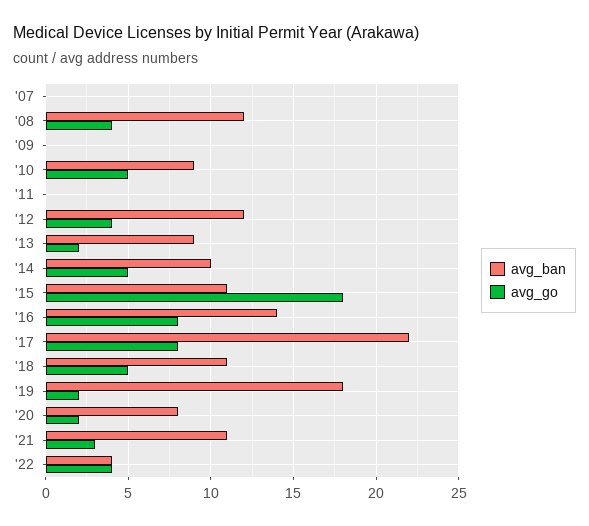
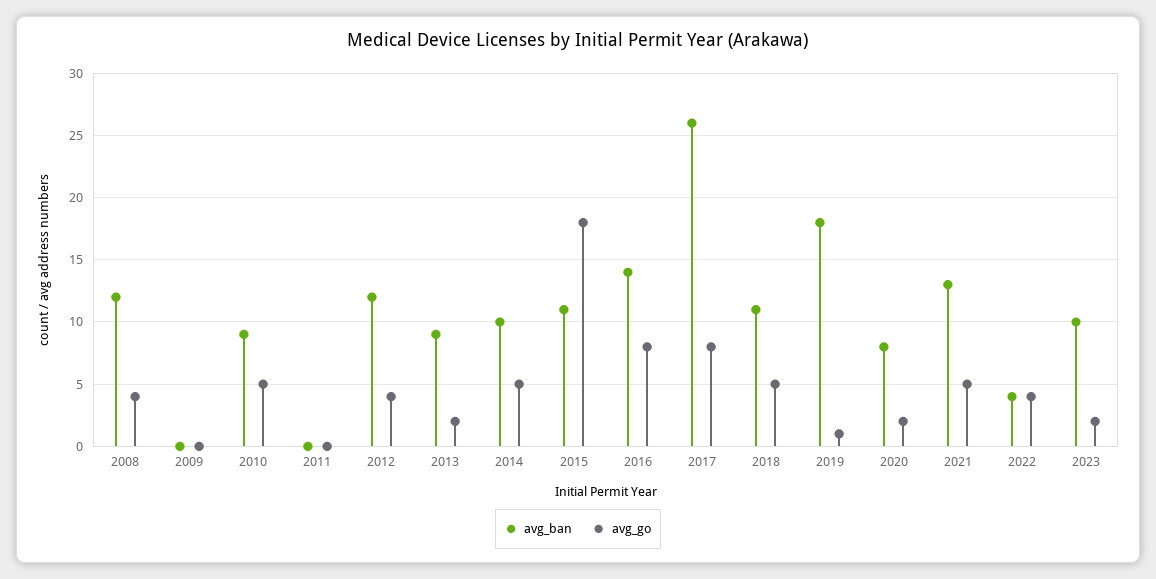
avg_ban, '07: 0 -> none
avg_go, '07: 0 -> none
avg_ban, '17: 22 -> 26
avg_go, '19: 2 -> 1
avg_ban, '21: 11 -> 13
avg_go, '21: 3 -> 5
avg_ban, 2023: none -> 10
avg_go, 2023: none -> 2

